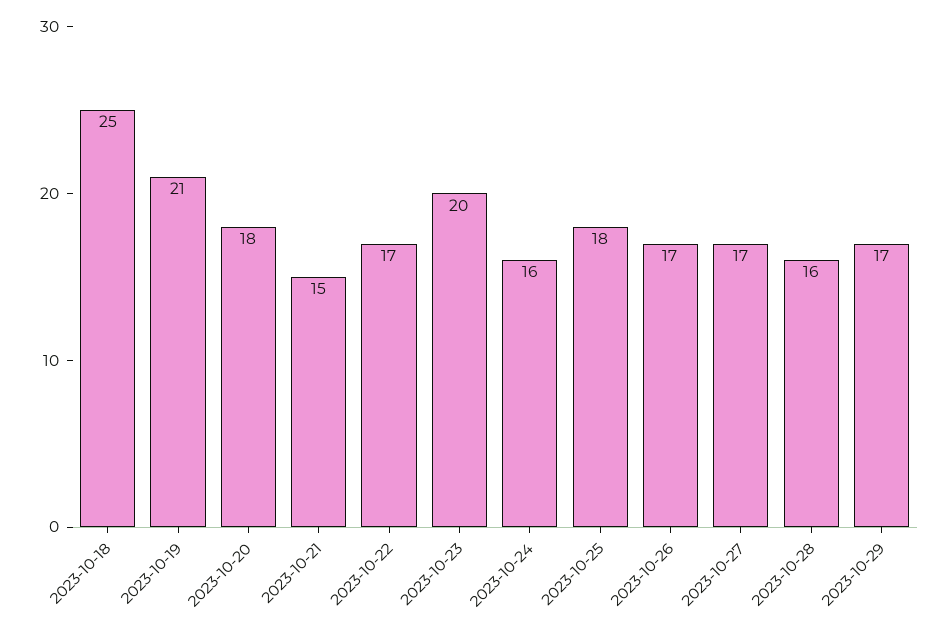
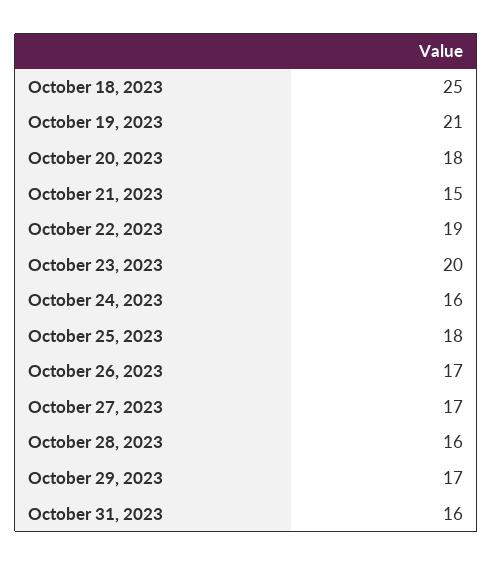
2023-10-22: 17 -> 19
October 31, 2023: none -> 16

